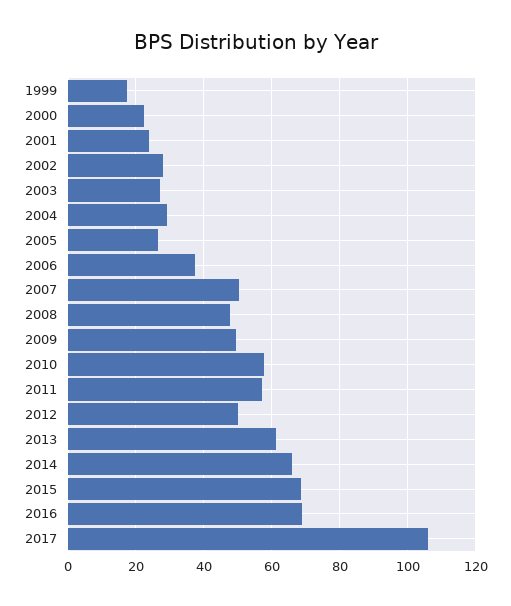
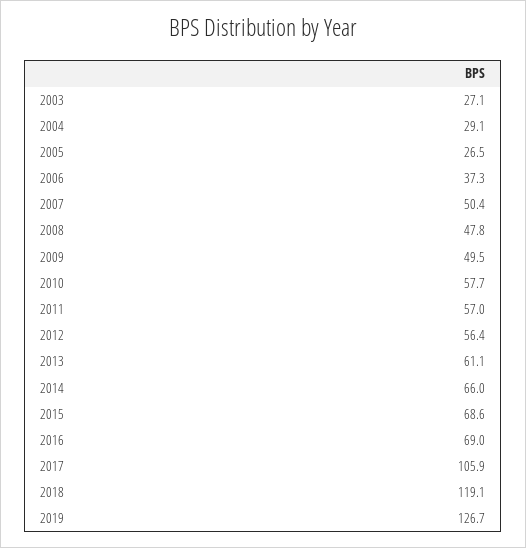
1999: 18 -> none
2000: 22 -> none
2001: 24 -> none
2002: 28 -> none
2012: 50 -> 56.4
2018: none -> 119.1
2019: none -> 126.7

